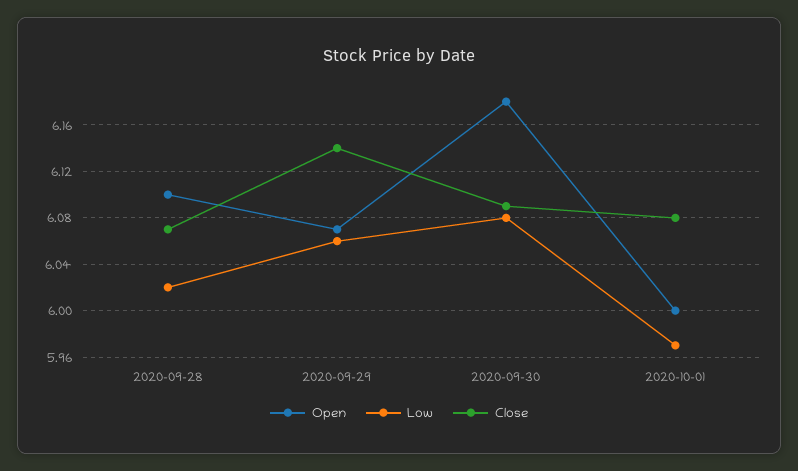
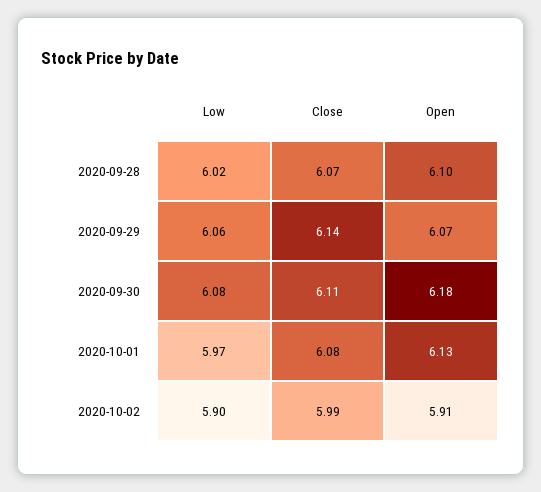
Close, 2020-09-30: 6.09 -> 6.11
Open, 2020-10-01: 6 -> 6.13
Low, 2020-10-02: none -> 5.9
Close, 2020-10-02: none -> 5.99
Open, 2020-10-02: none -> 5.91

